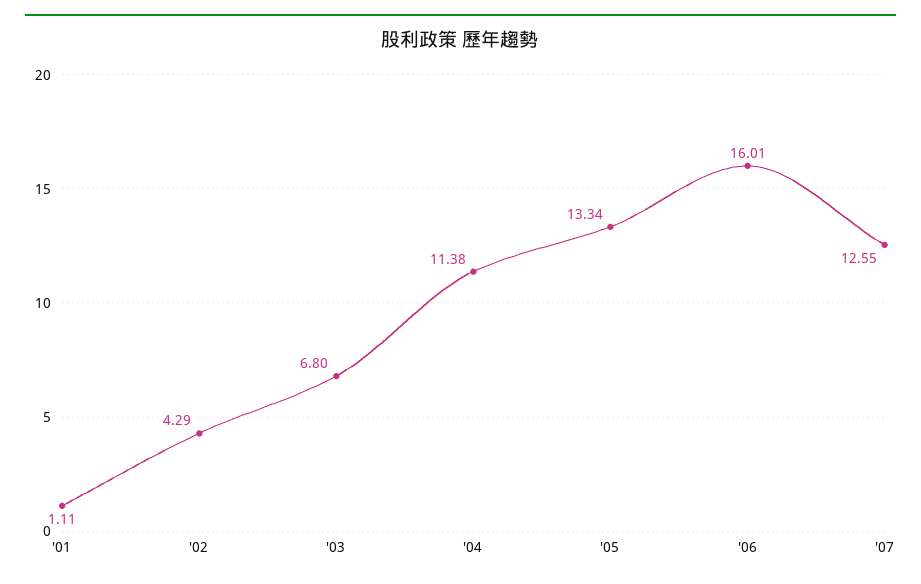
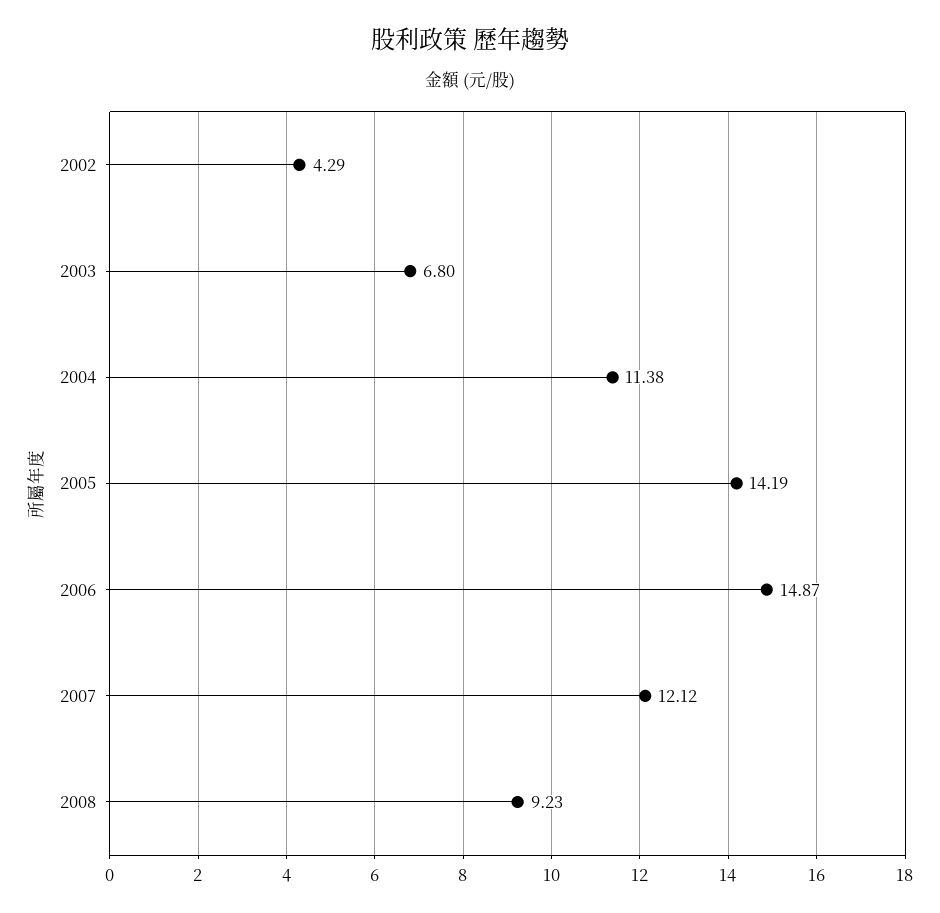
'01: 1.11 -> none
'05: 13.34 -> 14.19
'06: 16.01 -> 14.87
'07: 12.55 -> 12.12
2008: none -> 9.23

